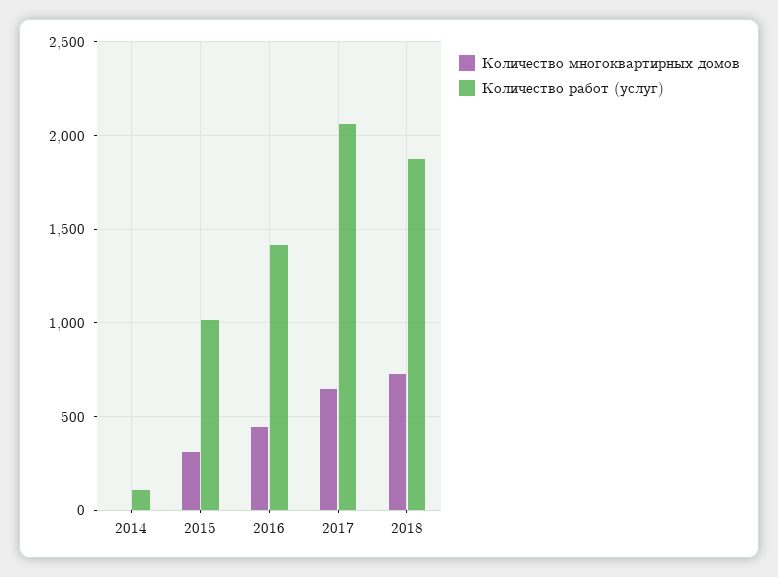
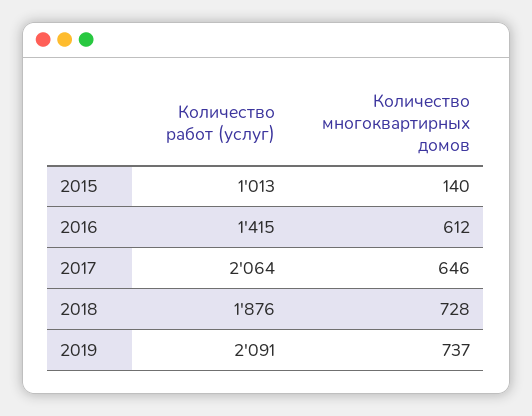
Количество многоквартирных домов, 2014: 0 -> none
Количество работ (услуг), 2014: 100 -> none
Количество многоквартирных домов, 2015: 300 -> 140
Количество многоквартирных домов, 2016: 450 -> 612
Количество работ (услуг), 2019: none -> 2091
Количество многоквартирных домов, 2019: none -> 737

